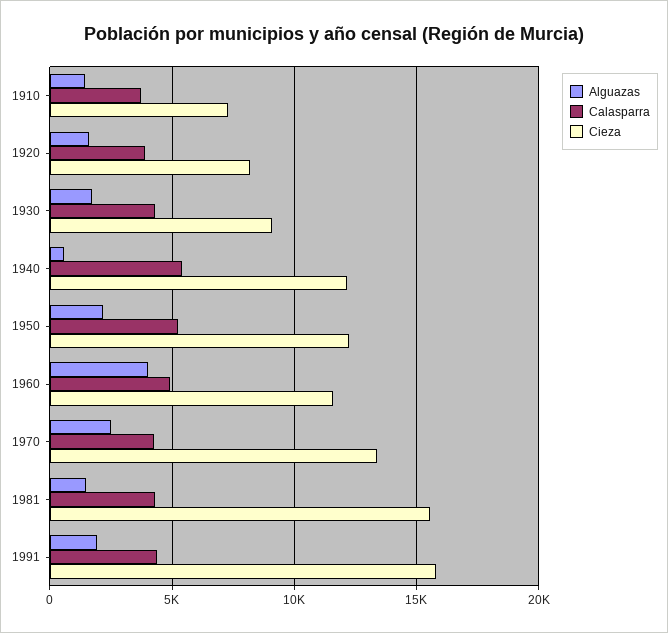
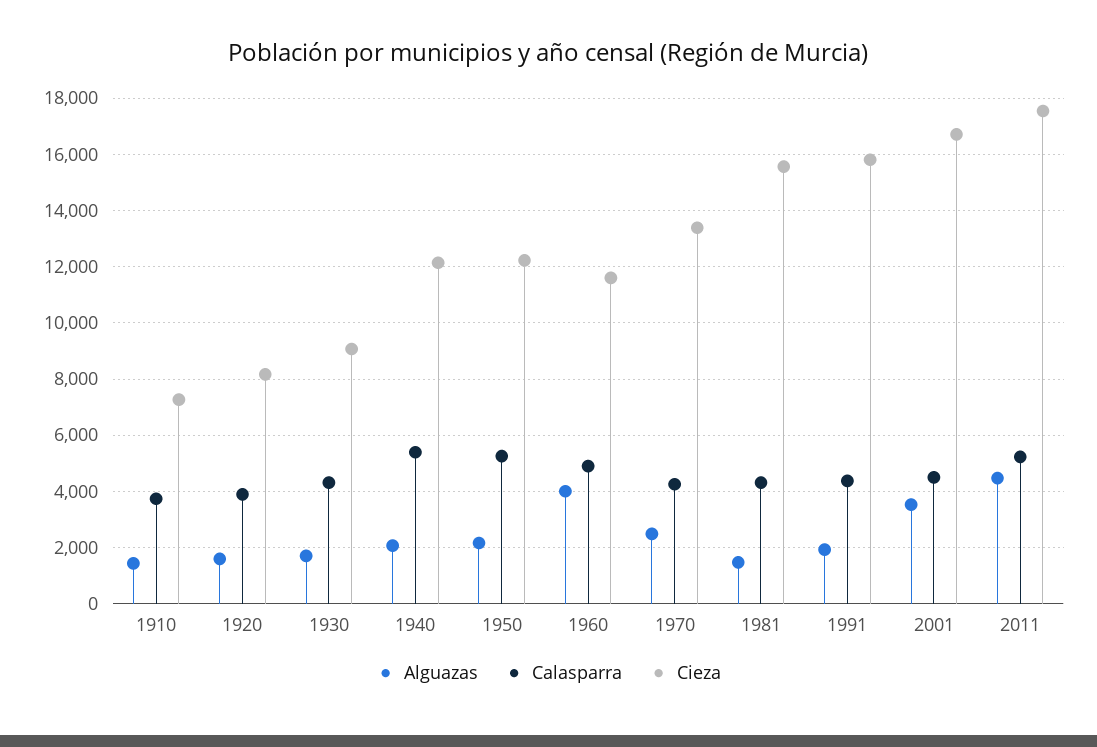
Alguazas, 1940: 500 -> 2000
Alguazas, 2001: none -> 3500
Calasparra, 2001: none -> 4500
Cieza, 2001: none -> 16750
Alguazas, 2011: none -> 4500
Calasparra, 2011: none -> 5250
Cieza, 2011: none -> 17500

